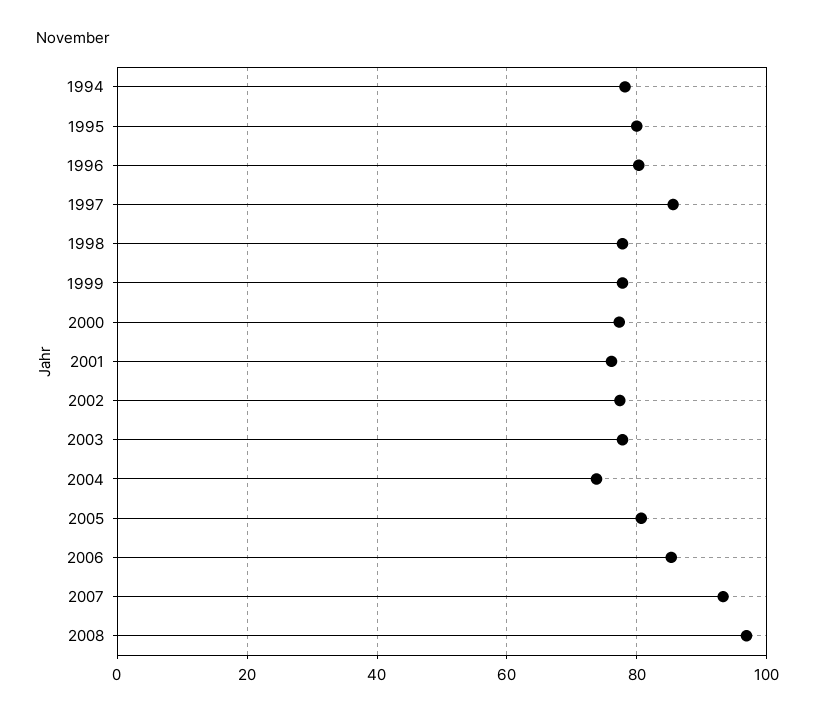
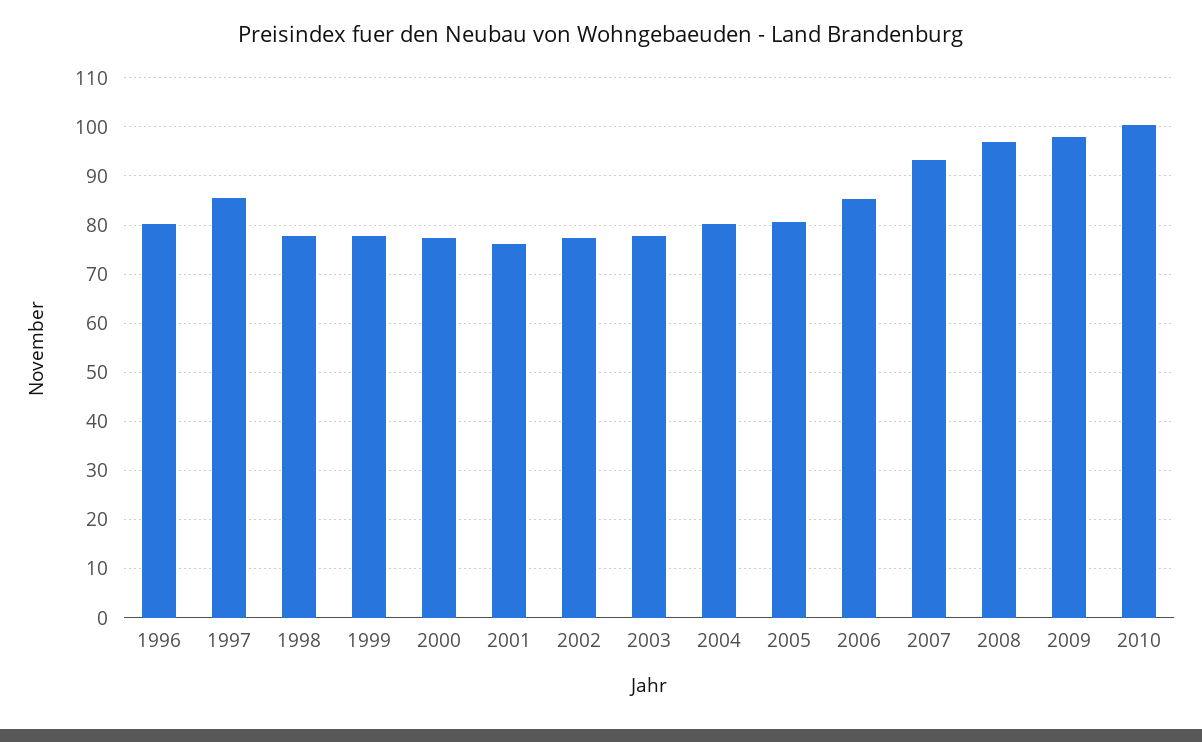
1994: 78 -> none
1995: 80 -> none
2004: 74 -> 80
2009: none -> 98
2010: none -> 100

